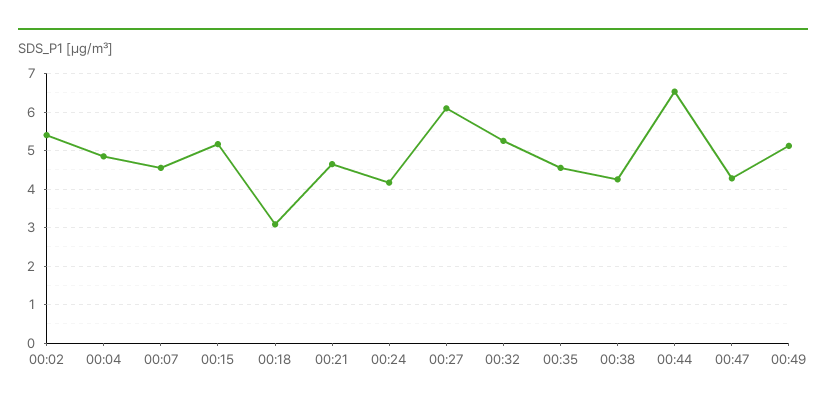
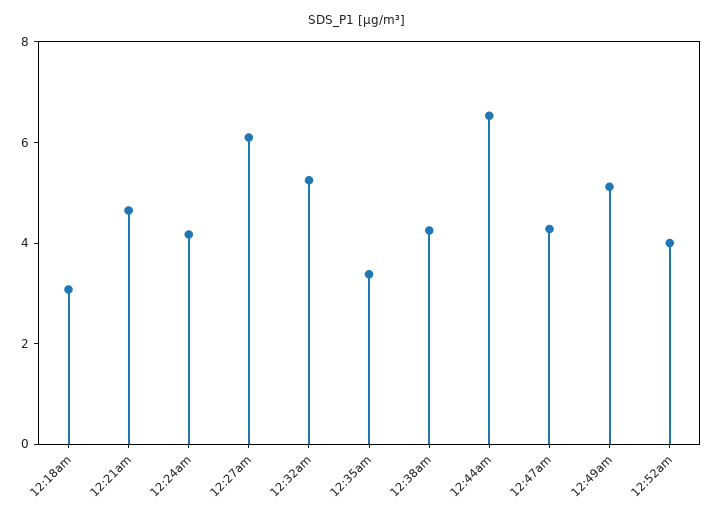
00:02: 5.4 -> none
00:04: 4.8 -> none
00:07: 4.6 -> none
00:15: 5.2 -> none
00:35: 4.6 -> 3.5
12:52am: none -> 4

